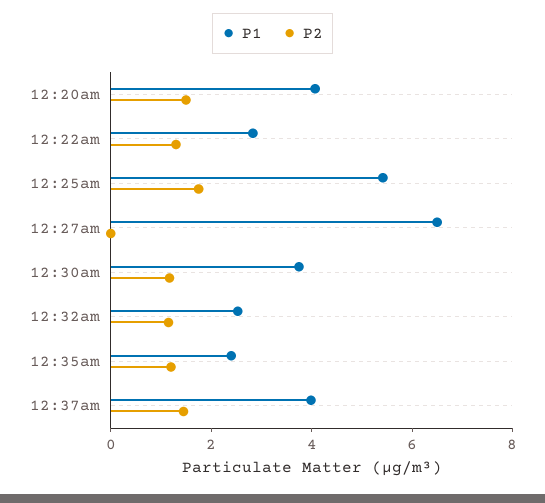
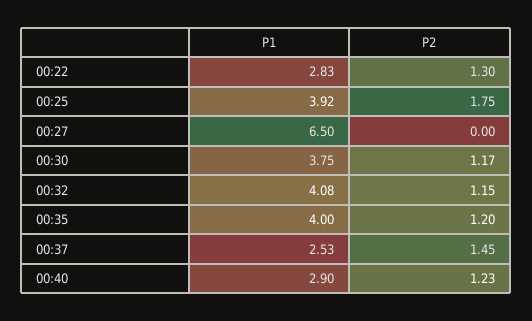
P1, 12:20am: 4 -> none
P2, 12:20am: 1.5 -> none
P1, 12:25am: 5.5 -> 3.92
P1, 12:32am: 2.5 -> 4.08
P1, 12:35am: 2.5 -> 4
P1, 12:37am: 4 -> 2.53
P1, 00:40: none -> 2.9
P2, 00:40: none -> 1.23

